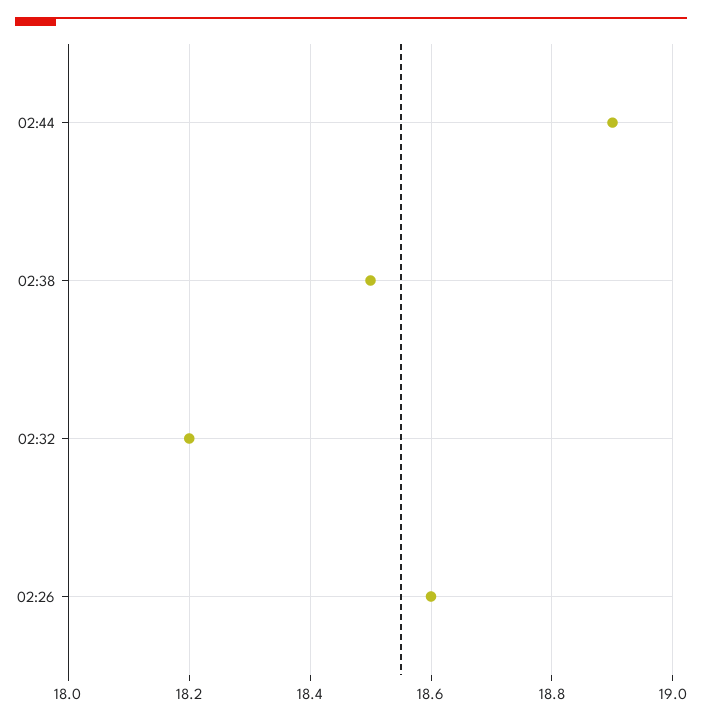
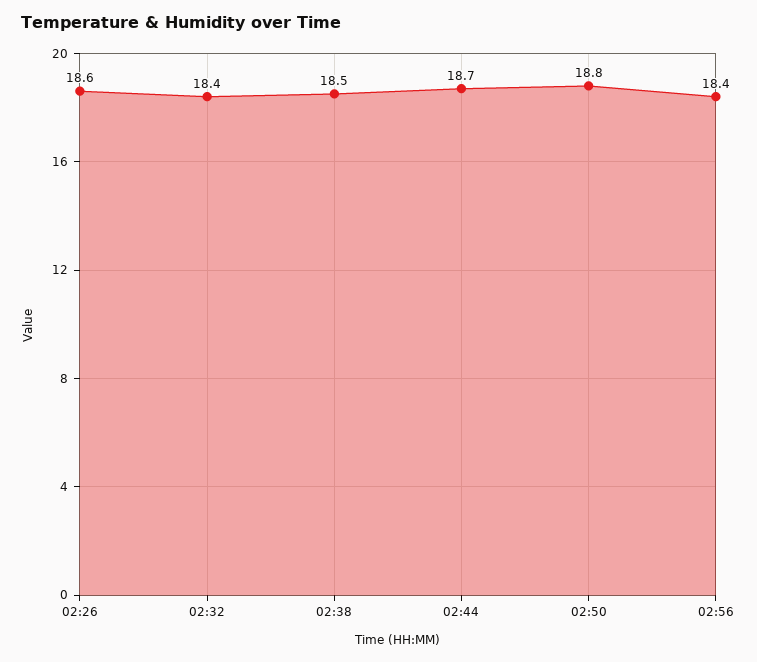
02:44: 18.9 -> 18.7
02:32: 18.2 -> 18.4
02:50: none -> 18.8
02:56: none -> 18.4

